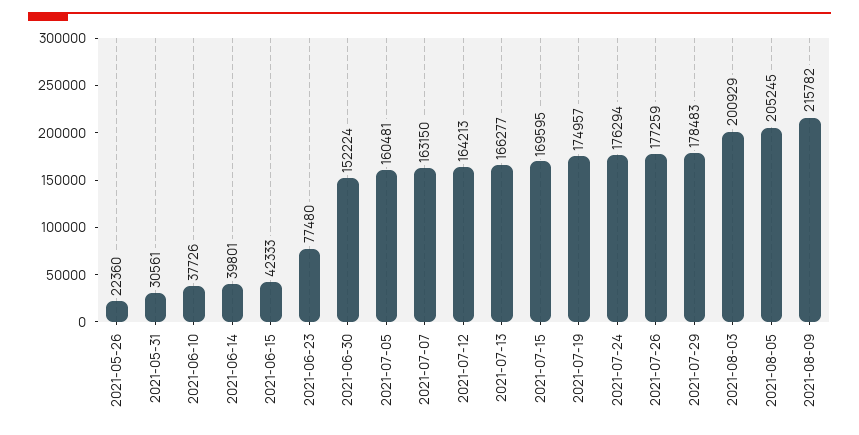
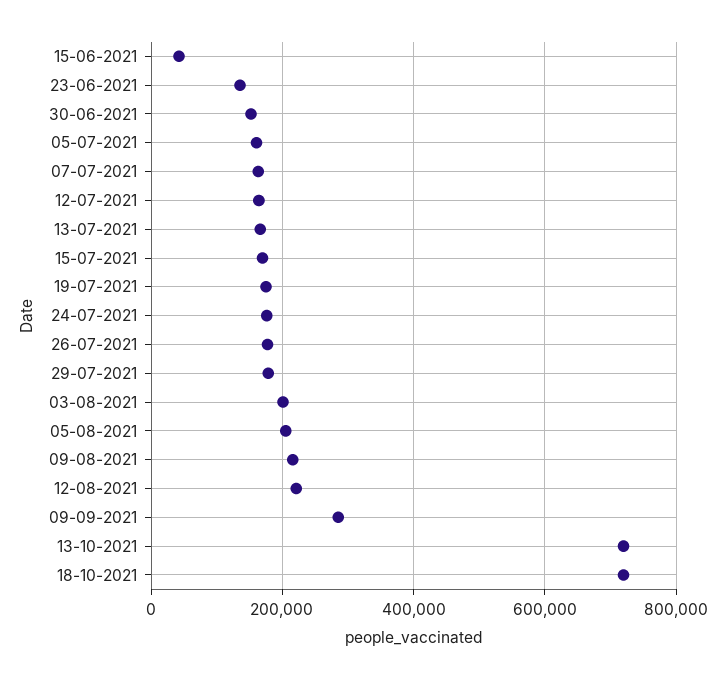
2021-05-26: 22360 -> none
2021-05-31: 30561 -> none
2021-06-10: 37726 -> none
2021-06-14: 39801 -> none
2021-06-23: 77480 -> 140000
12-08-2021: none -> 220000
09-09-2021: none -> 280000
13-10-2021: none -> 720000
18-10-2021: none -> 720000

